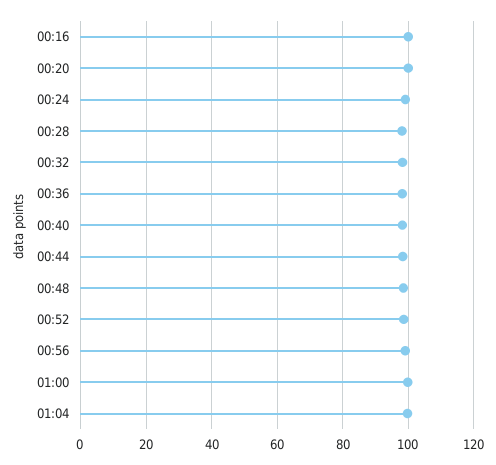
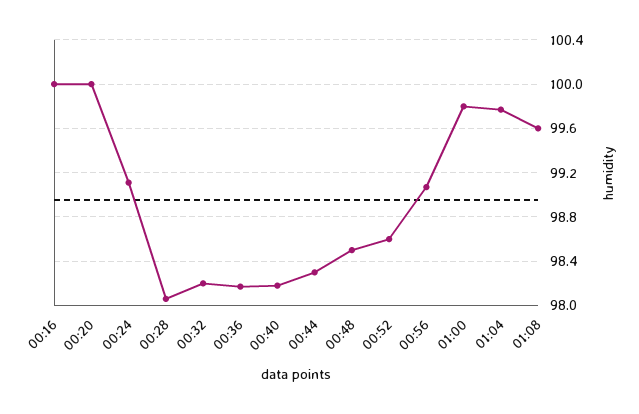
01:08: none -> 99.6

